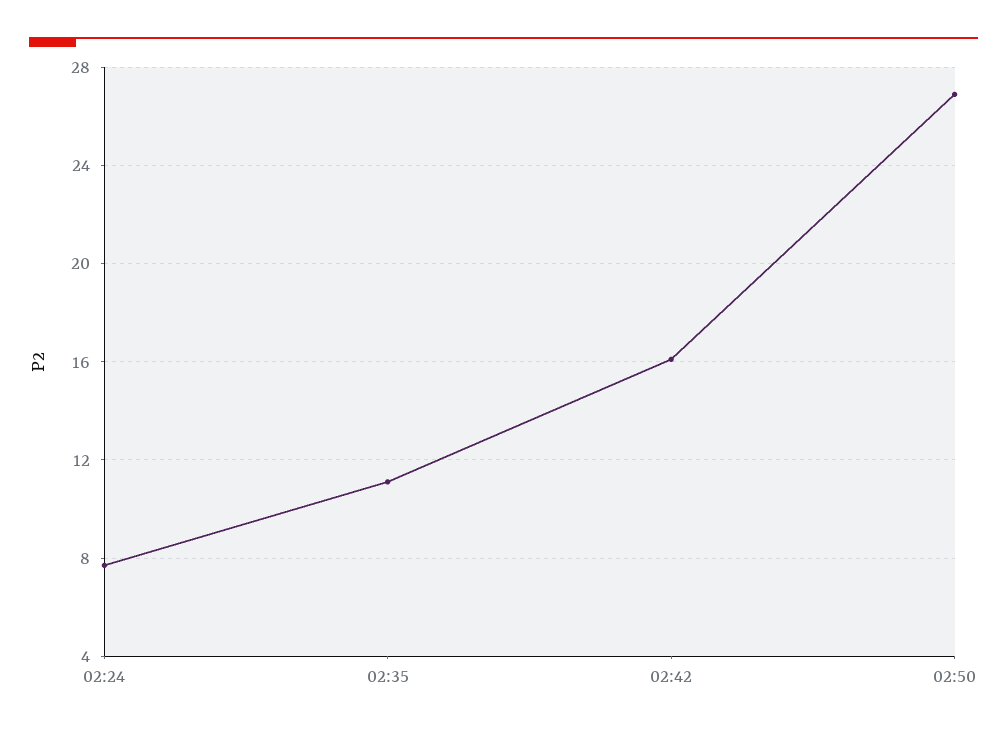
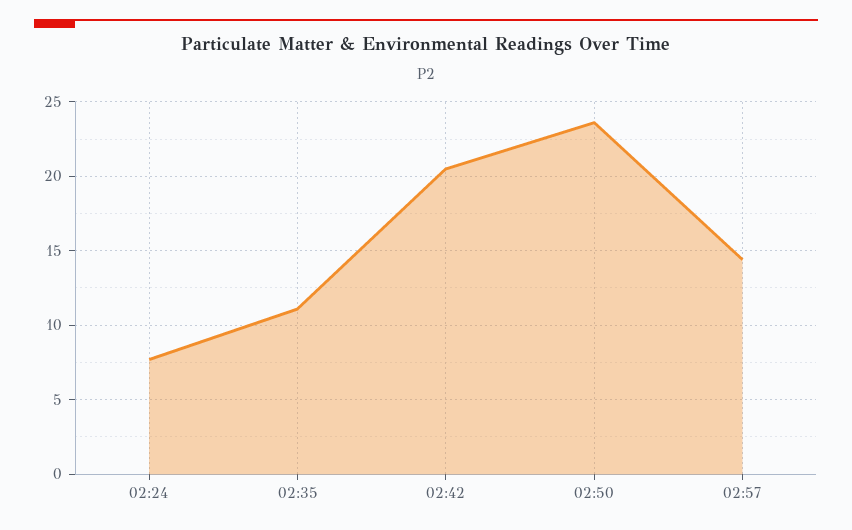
02:42: 16 -> 20.5
02:50: 27 -> 23.5
02:57: none -> 14.5

